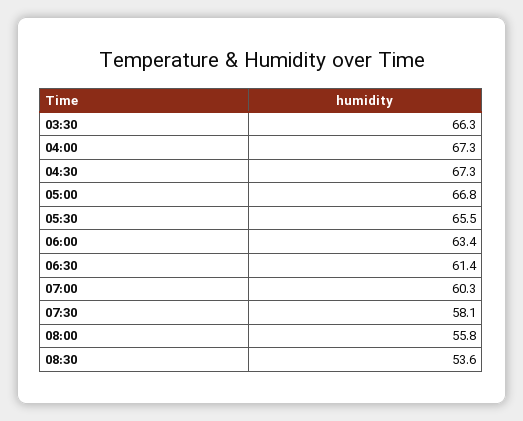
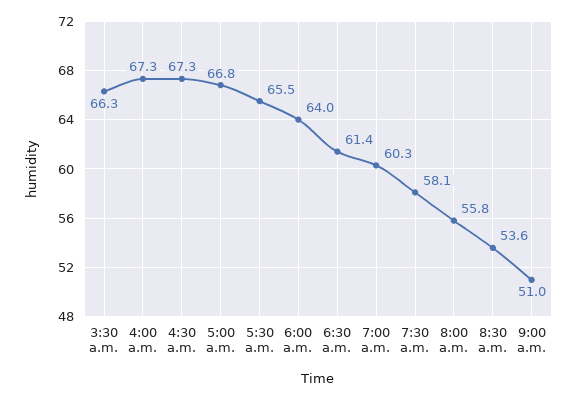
06:00: 63.4 -> 64
9:00 a.m.: none -> 51

